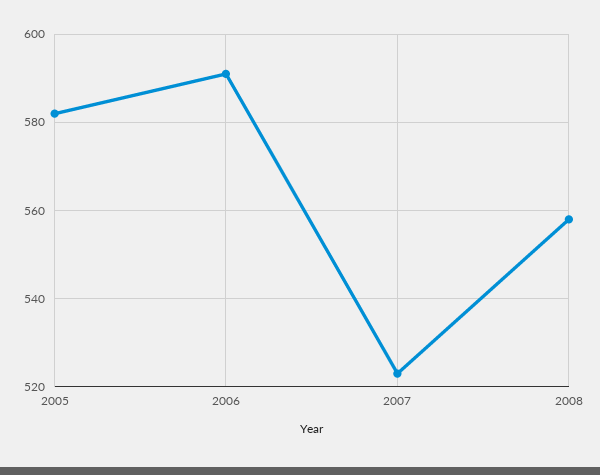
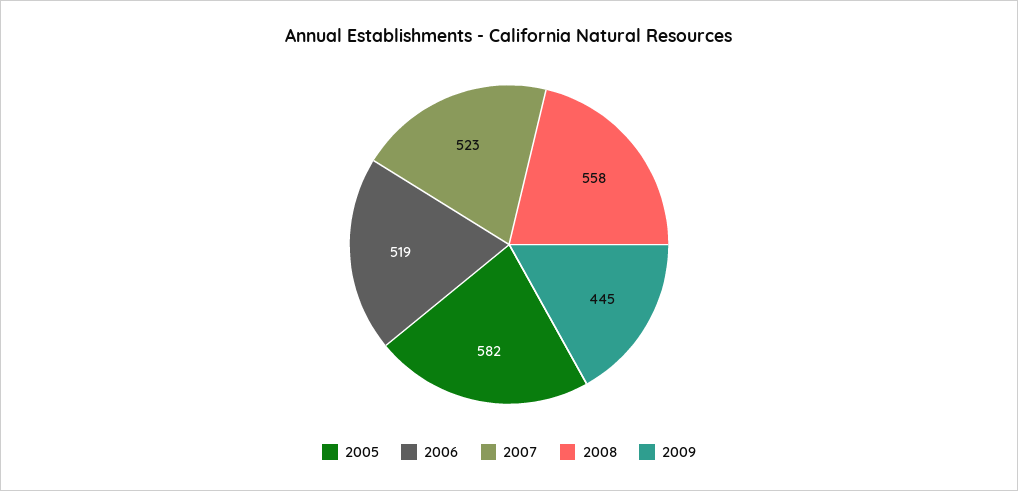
2006: 590 -> 519
2009: none -> 445

